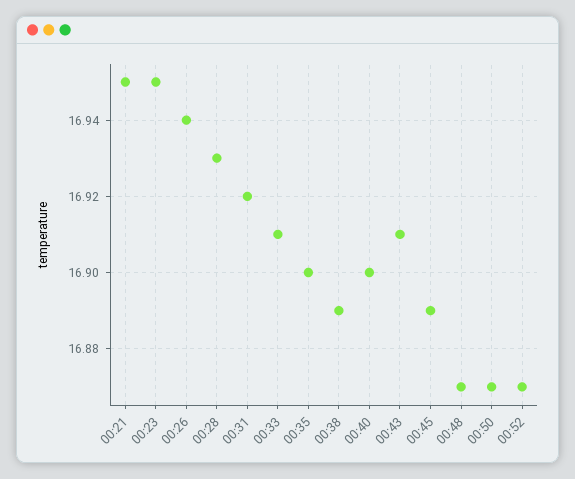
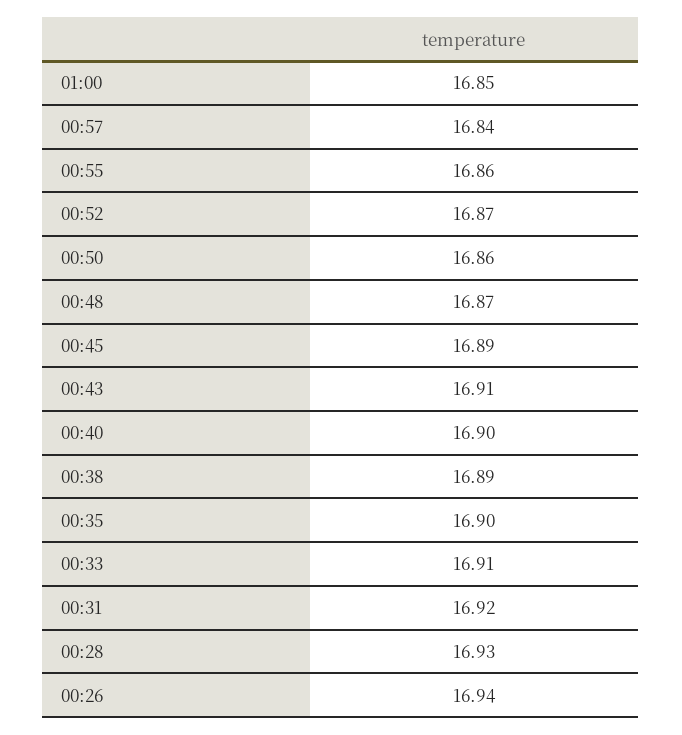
00:21: 16.95 -> none
00:23: 16.95 -> none
00:50: 16.87 -> 16.86
01:00: none -> 16.85
00:57: none -> 16.84
00:55: none -> 16.86

